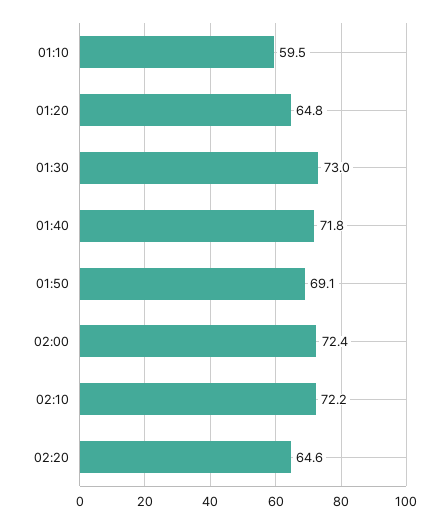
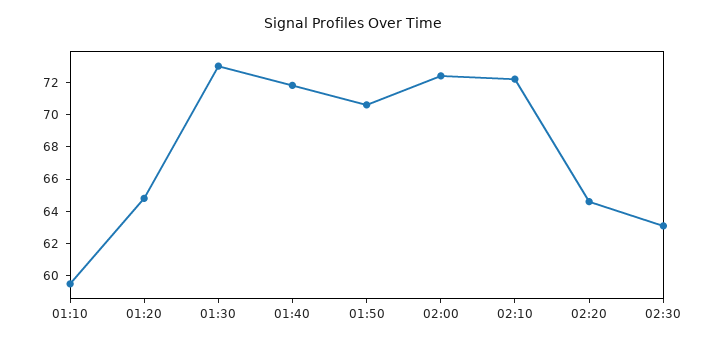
01:50: 69.1 -> 70.5
02:30: none -> 63

